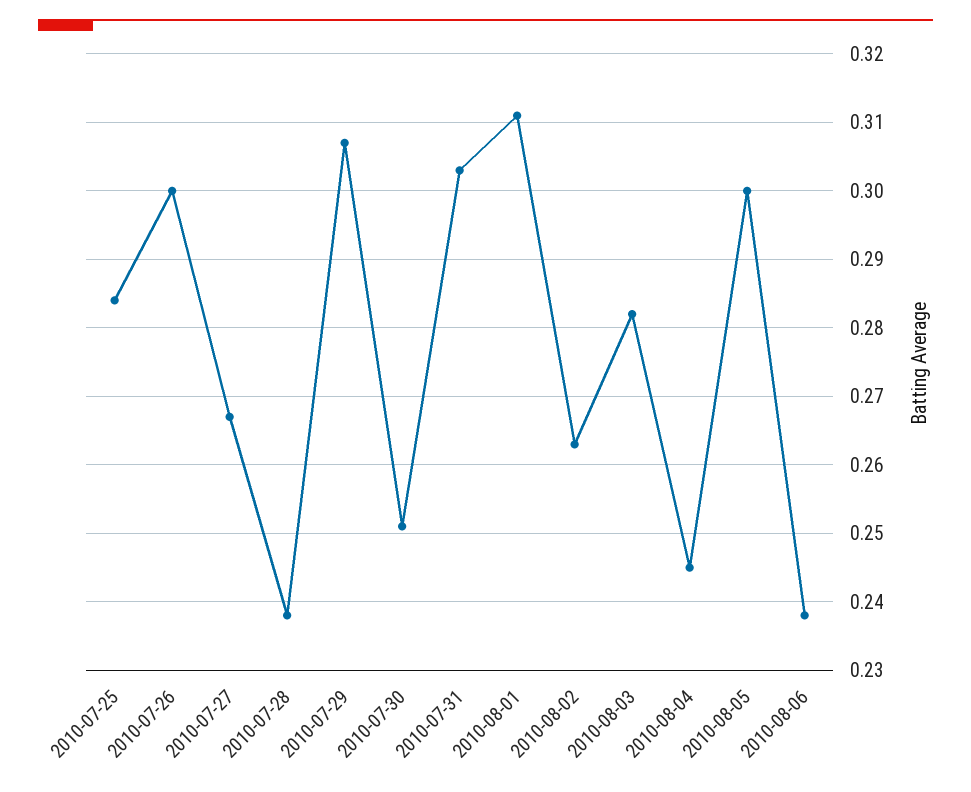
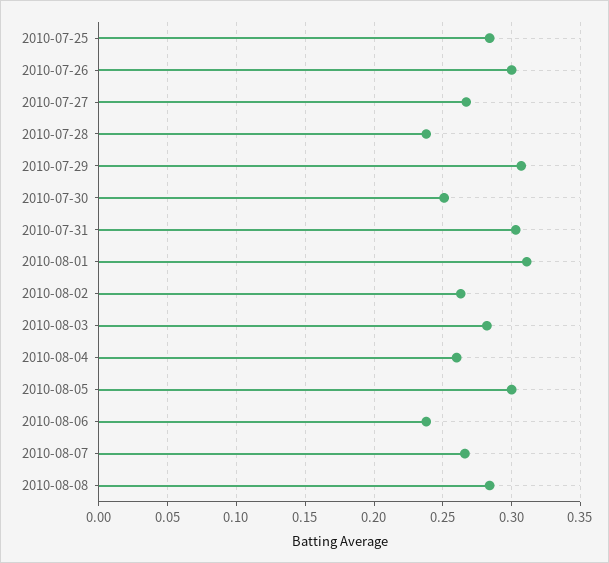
2010-08-04: 0.245 -> 0.26
2010-08-07: none -> 0.265
2010-08-08: none -> 0.285

